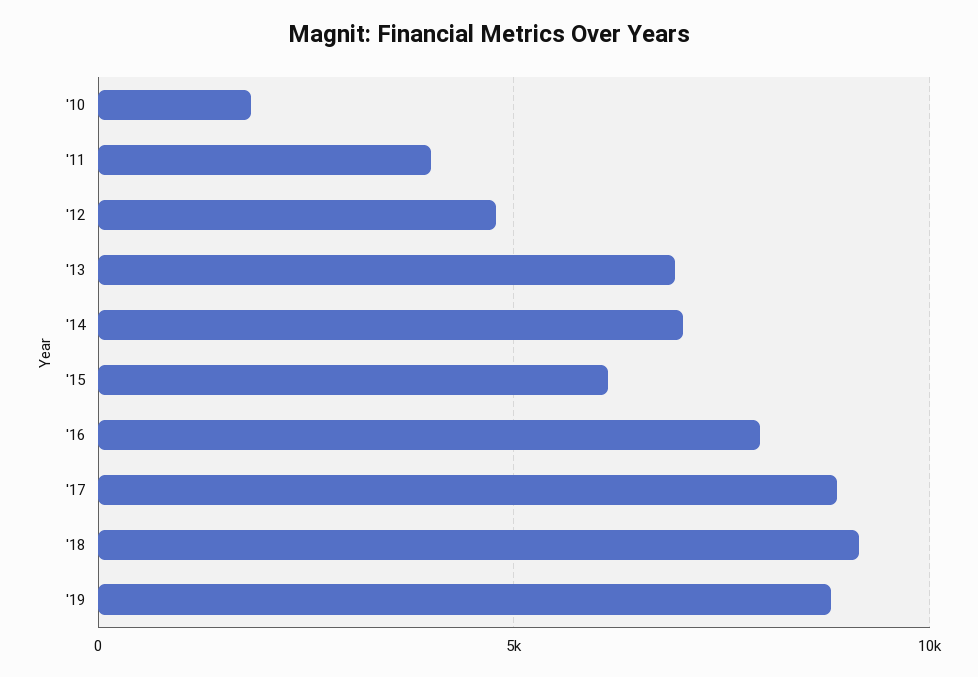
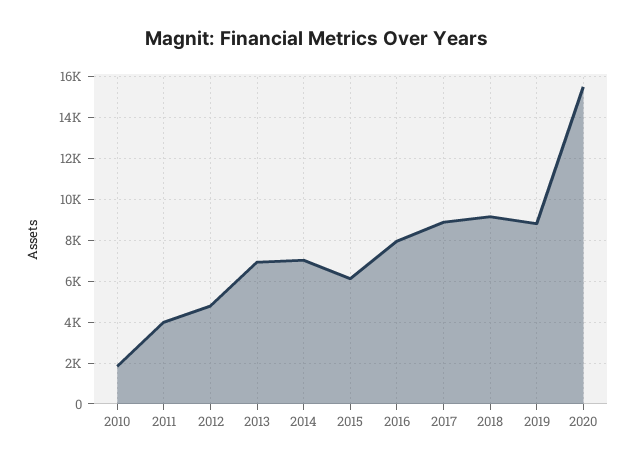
2020: none -> 15500

